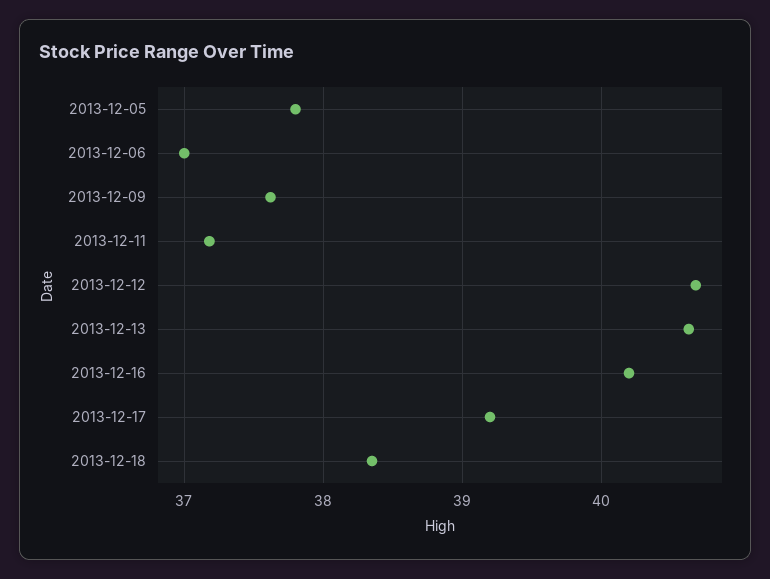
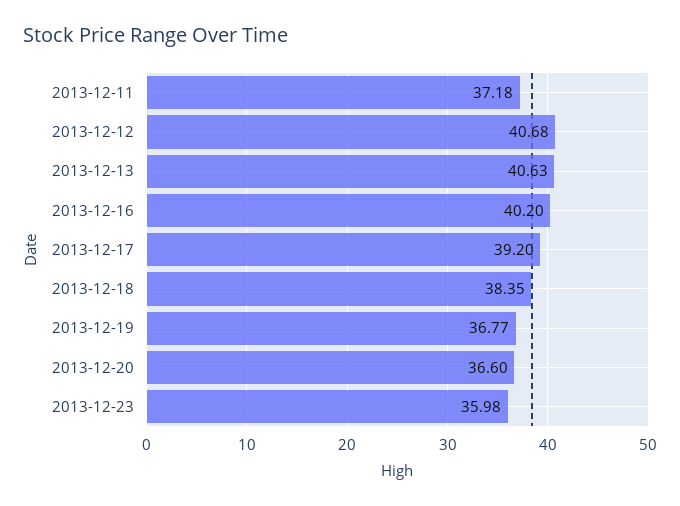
2013-12-05: 37.8 -> none
2013-12-06: 37 -> none
2013-12-09: 37.6 -> none
2013-12-19: none -> 36.77
2013-12-20: none -> 36.6
2013-12-23: none -> 35.98

